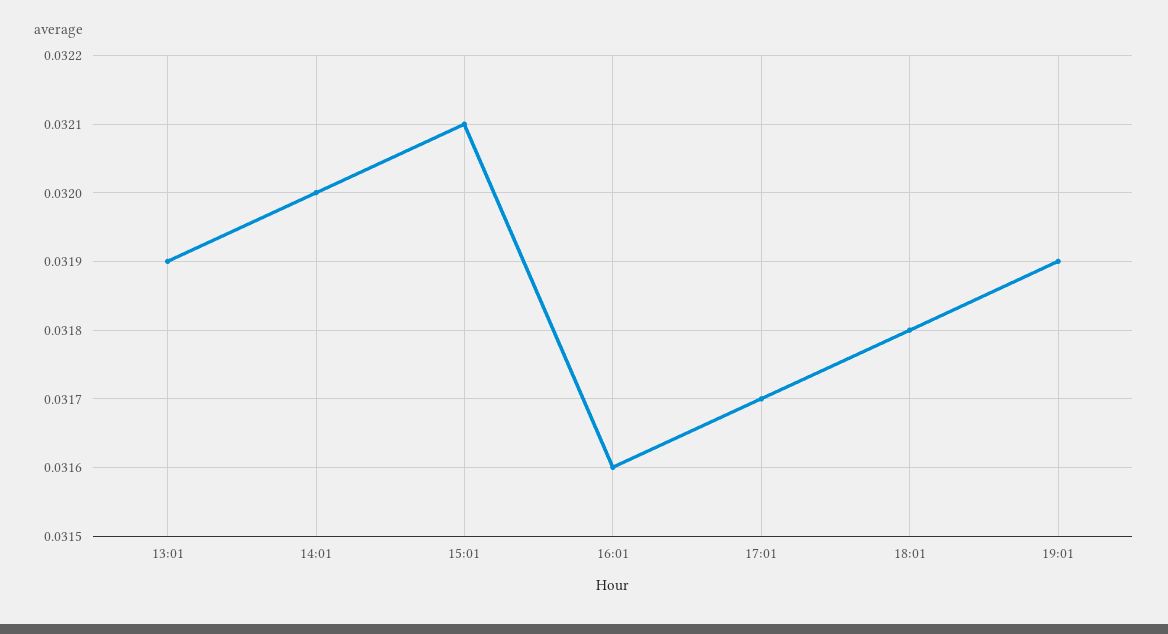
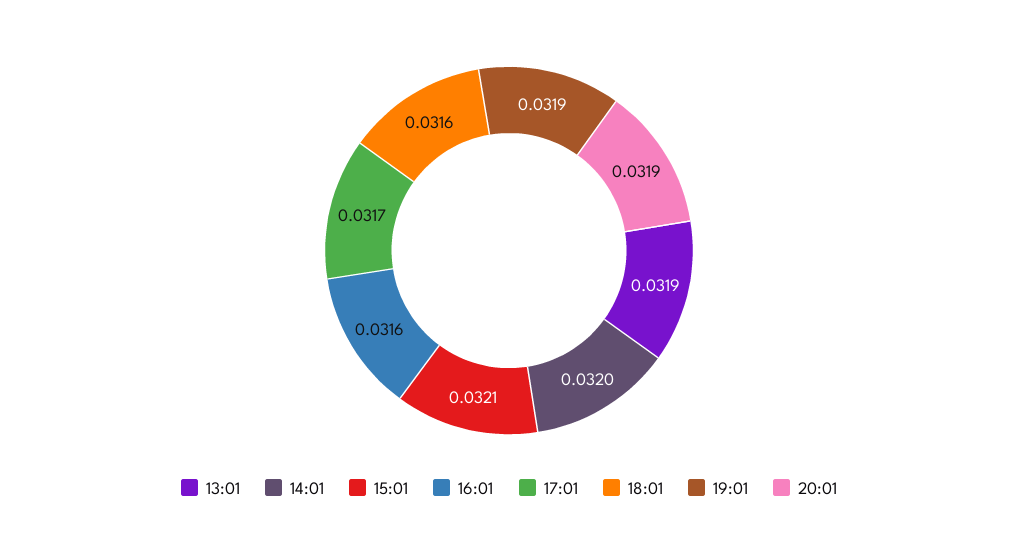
18:01: 0.0318 -> 0.0316
20:01: none -> 0.0319

